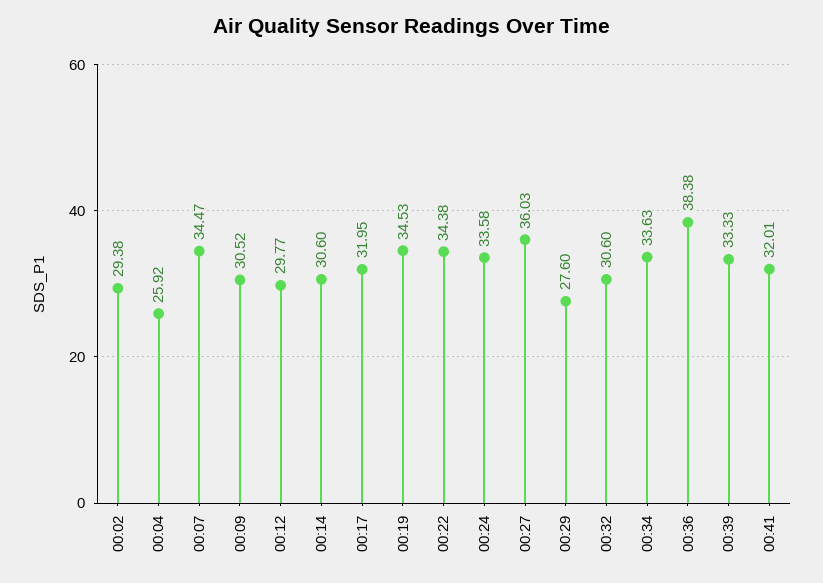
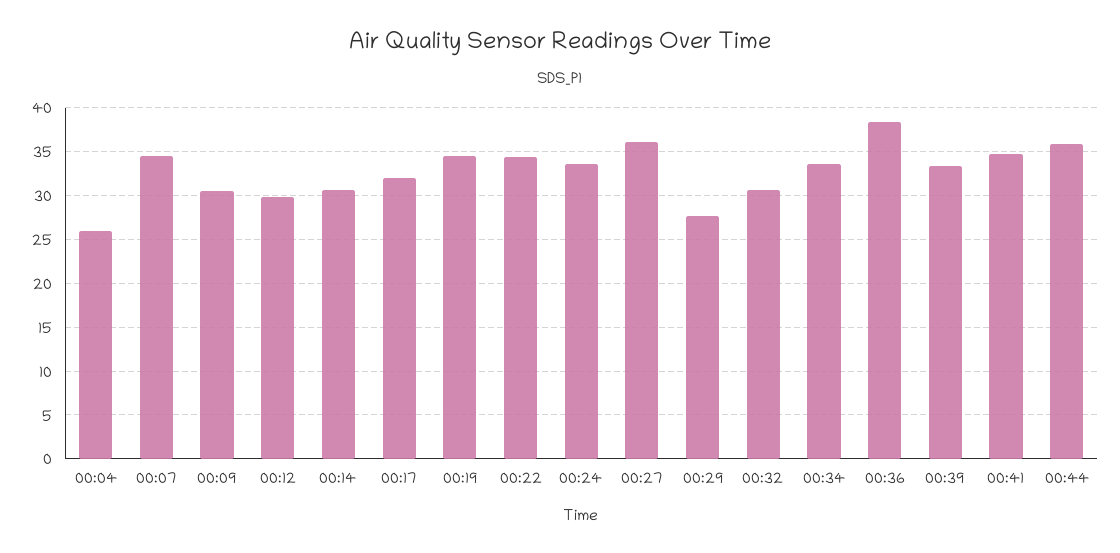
00:02: 29.38 -> none
00:41: 32.01 -> 35
00:44: none -> 36

